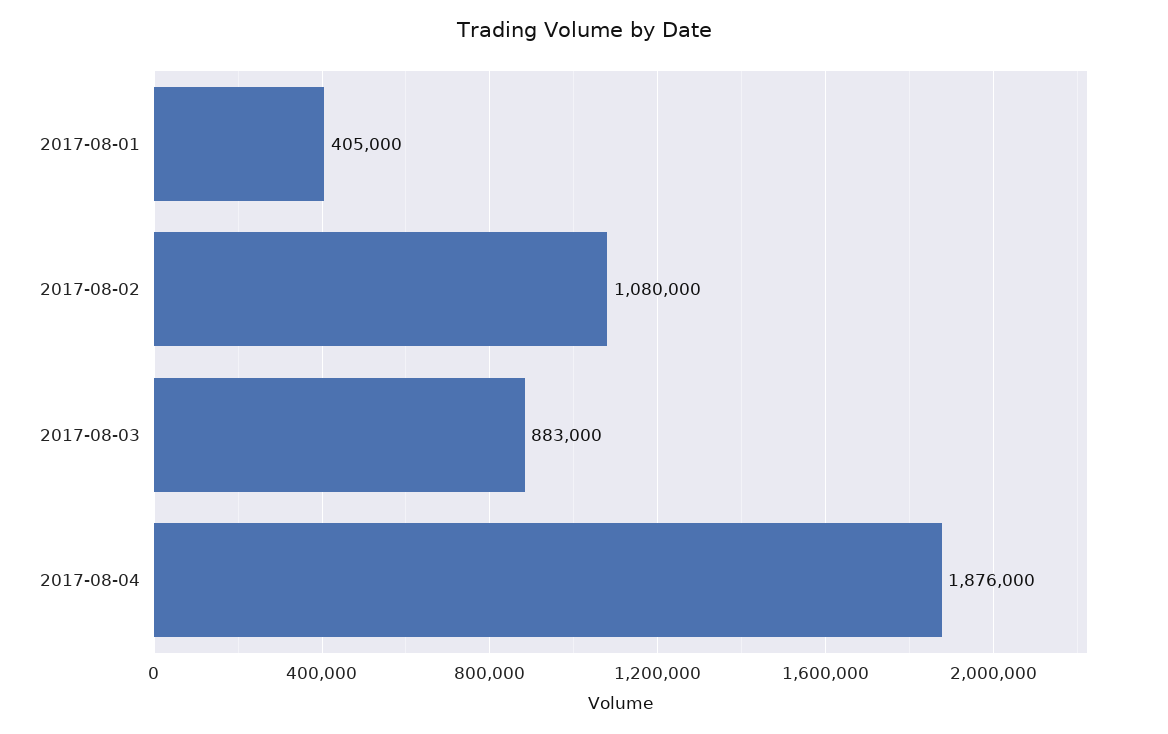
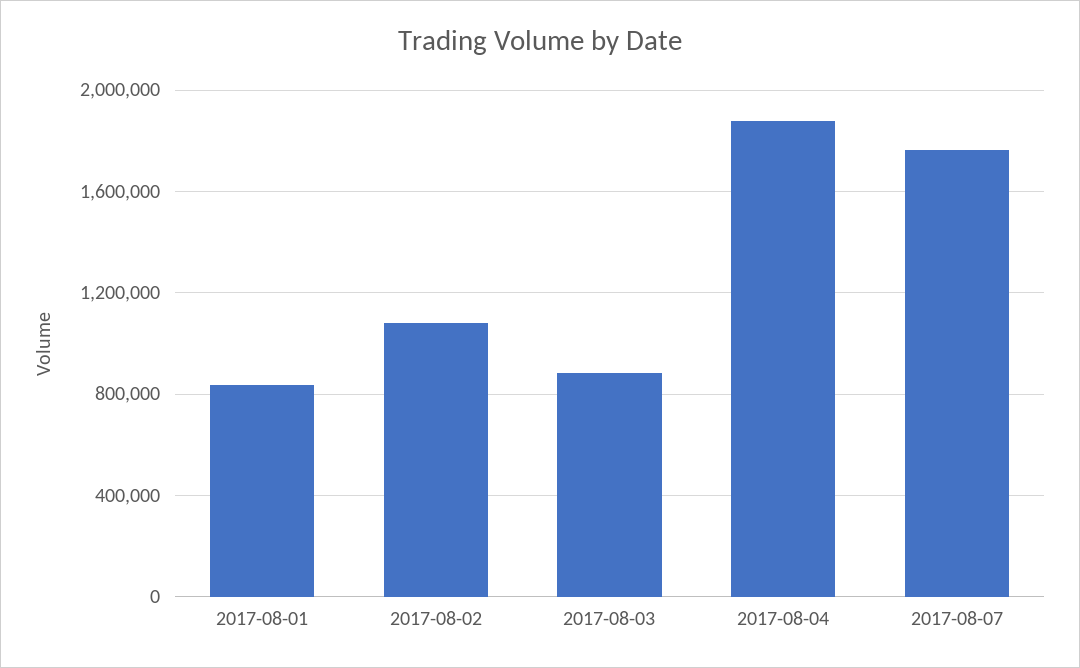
2017-08-01: 405000 -> 850000
2017-08-07: none -> 1750000

